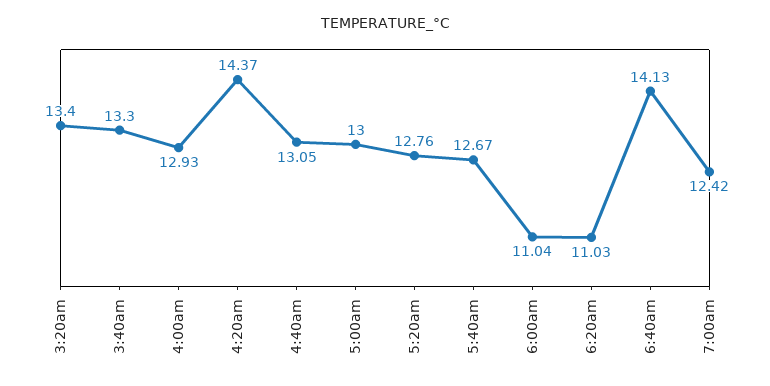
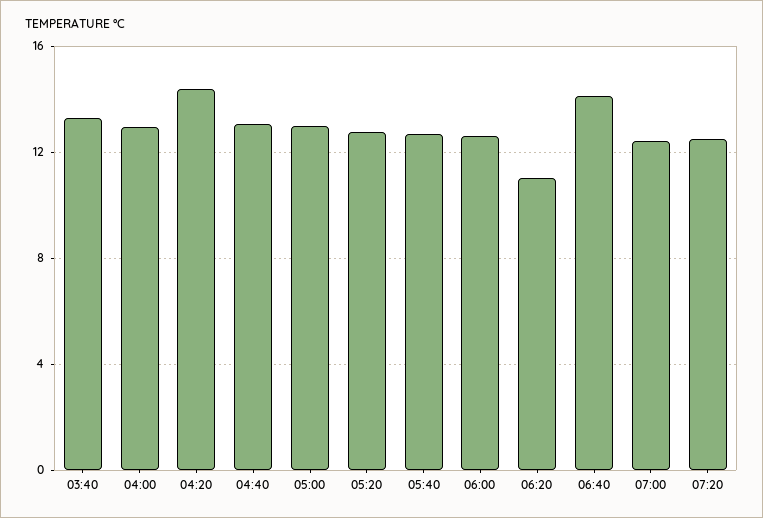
3:20am: 13.4 -> none
6:00am: 11.04 -> 12.5
07:20: none -> 12.5

